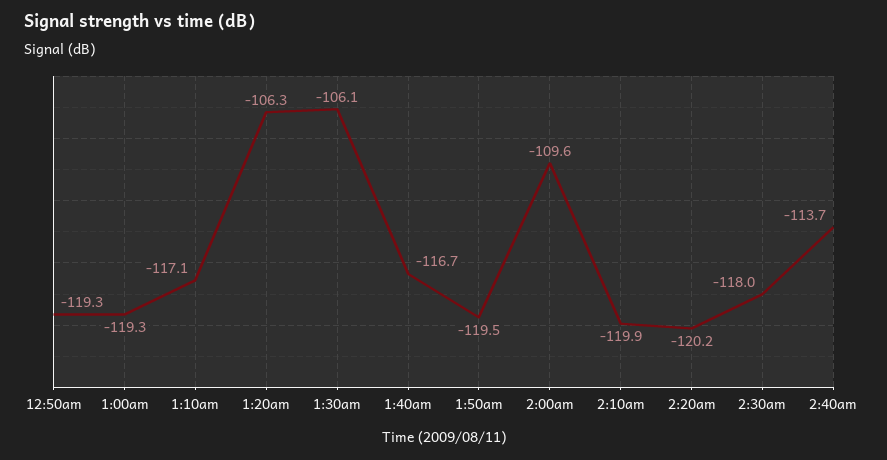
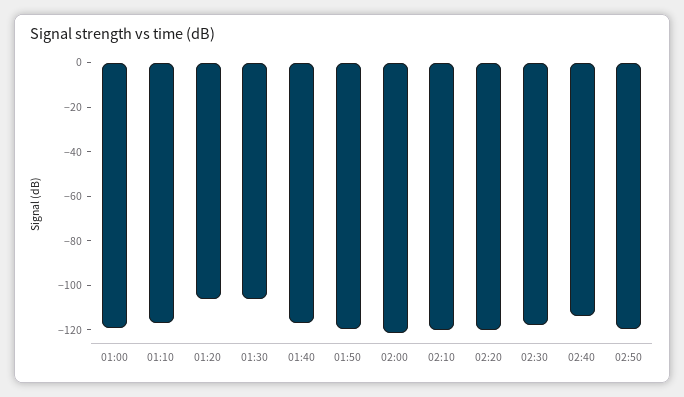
12:50am: -119.3 -> none
2:00am: -109.6 -> -120
02:50: none -> -120

